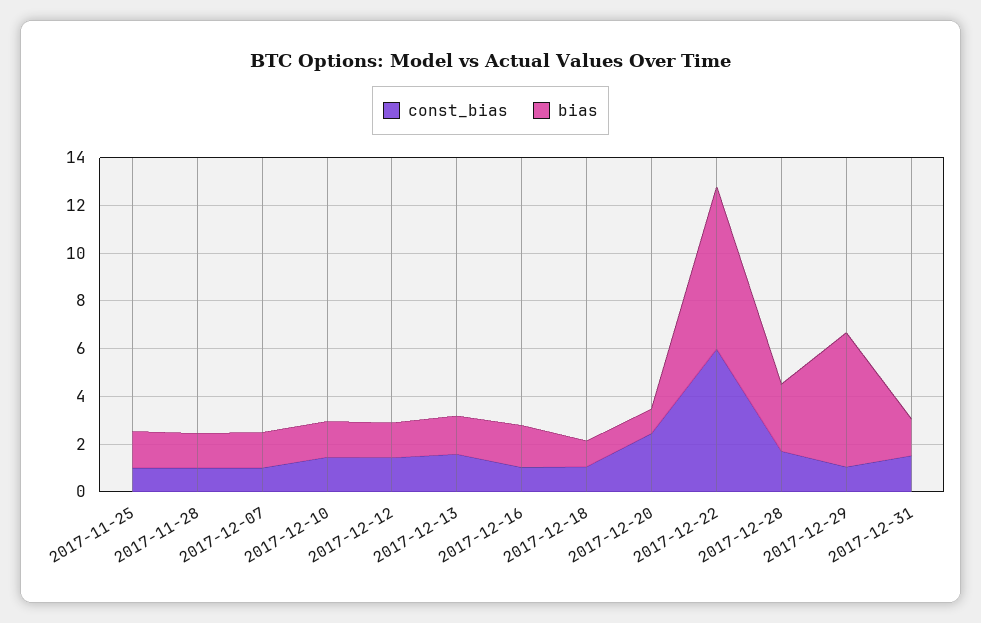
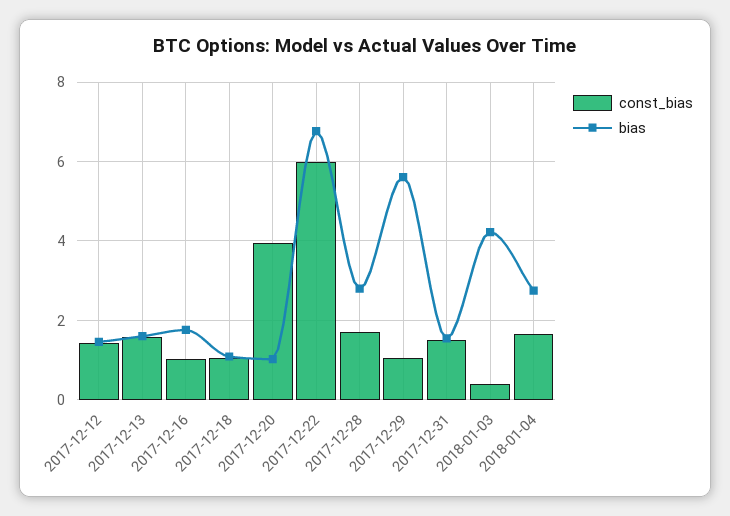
const_bias, 2017-11-25: 1 -> none
bias, 2017-11-25: 1.5 -> none
const_bias, 2017-11-28: 1 -> none
bias, 2017-11-28: 1.5 -> none
const_bias, 2017-12-07: 1 -> none
bias, 2017-12-07: 1.5 -> none
const_bias, 2017-12-10: 1.5 -> none
bias, 2017-12-10: 1.5 -> none
const_bias, 2017-12-20: 2.5 -> 4
const_bias, 2018-01-03: none -> 0.4
bias, 2018-01-03: none -> 4.2
const_bias, 2018-01-04: none -> 1.6
bias, 2018-01-04: none -> 2.8

